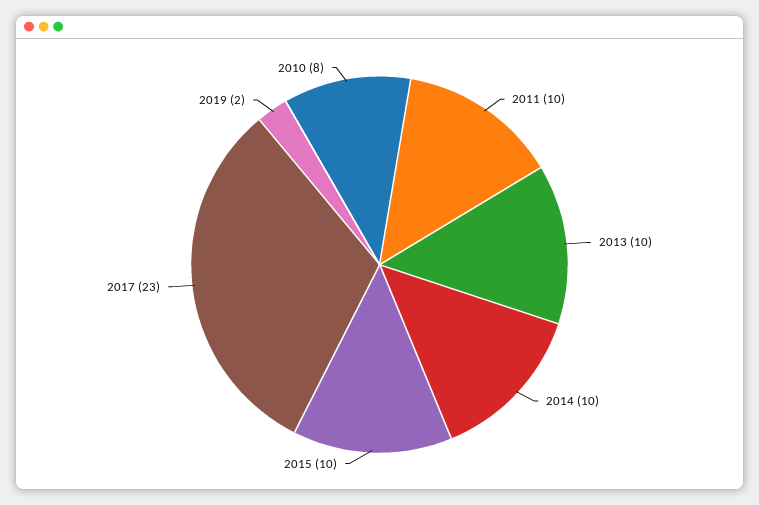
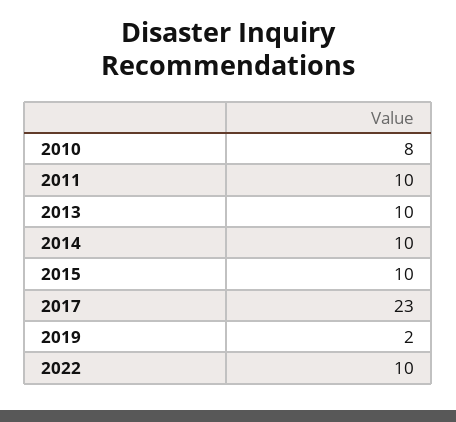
2022: none -> 10

